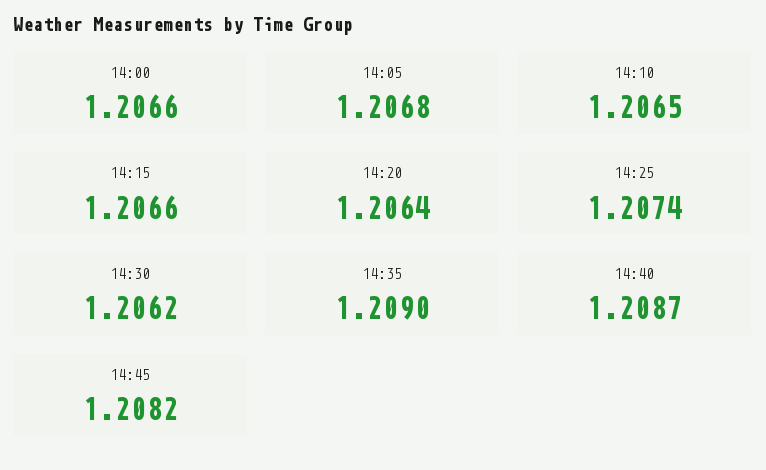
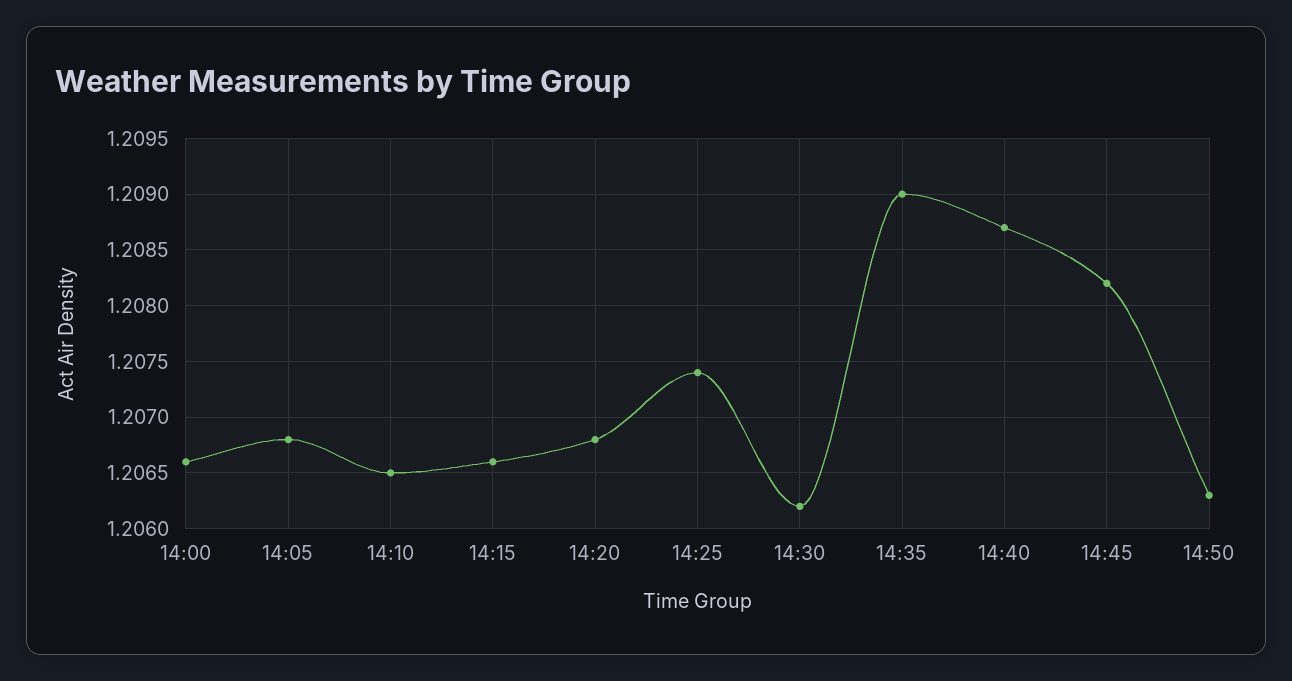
14:20: 1.2064 -> 1.2068
14:50: none -> 1.2063

